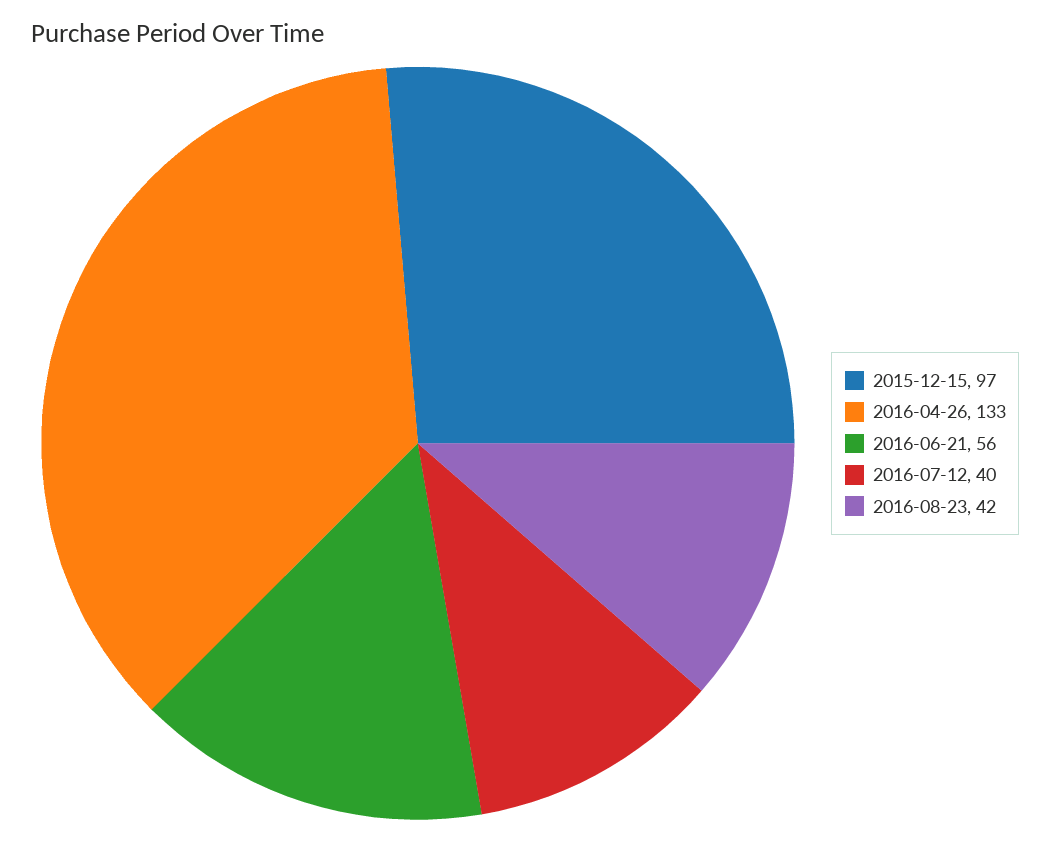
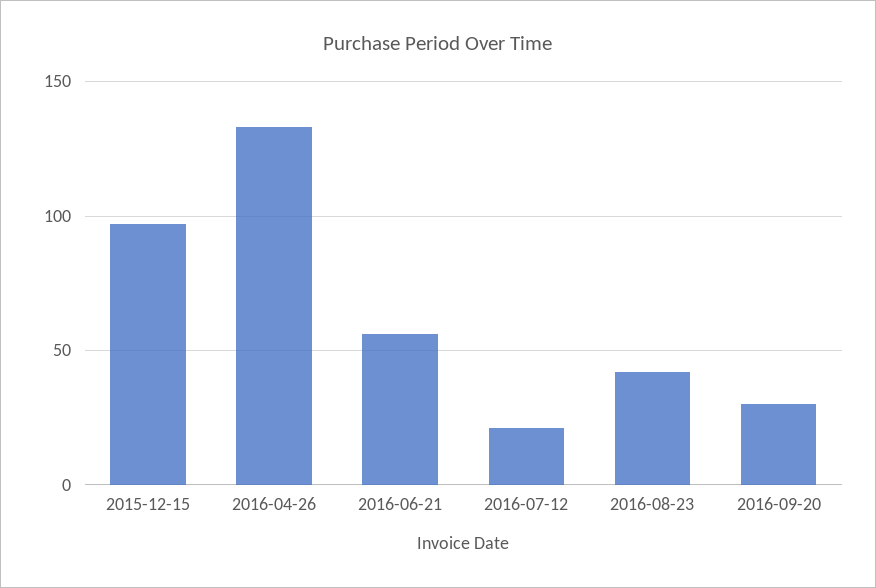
2016-07-12: 40 -> 20
2016-09-20: none -> 30

